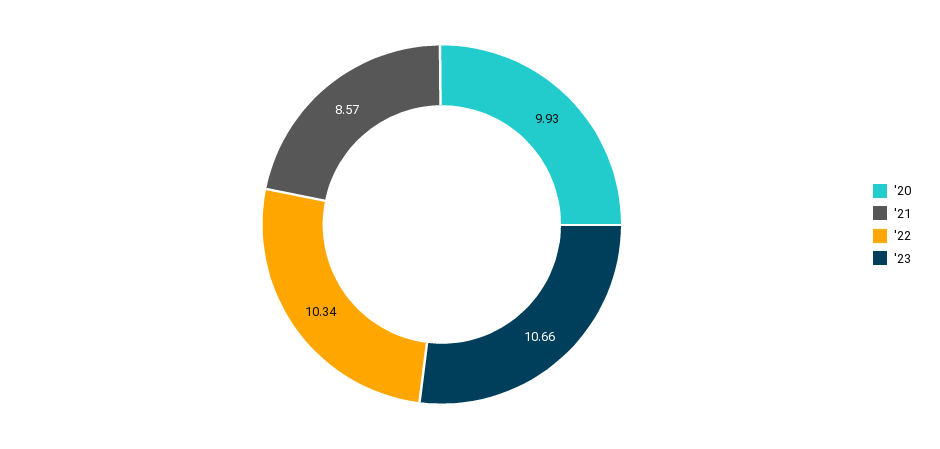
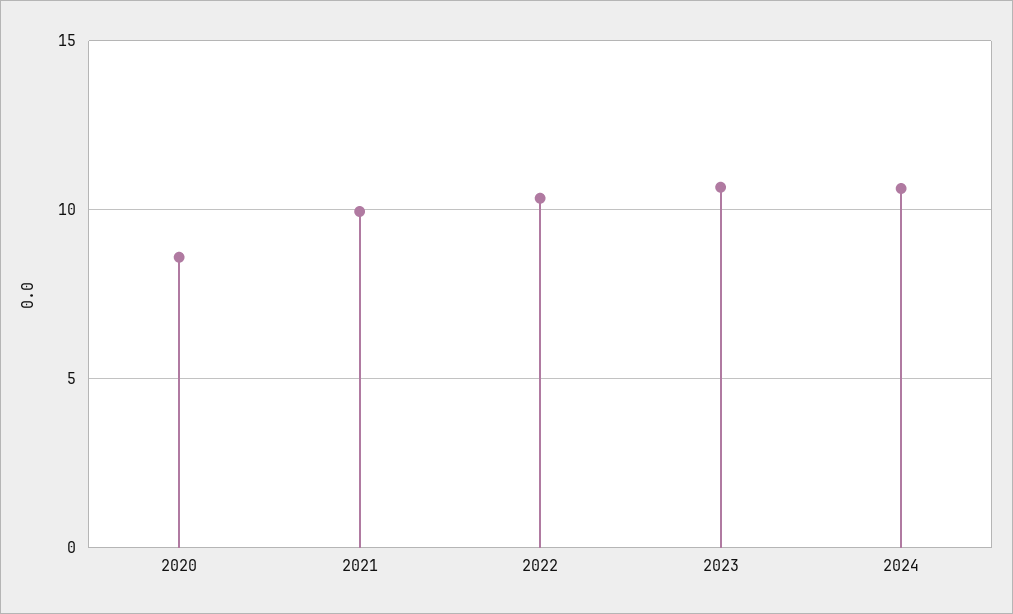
'20: 9.93 -> 8.5
'21: 8.57 -> 10
2024: none -> 10.5

